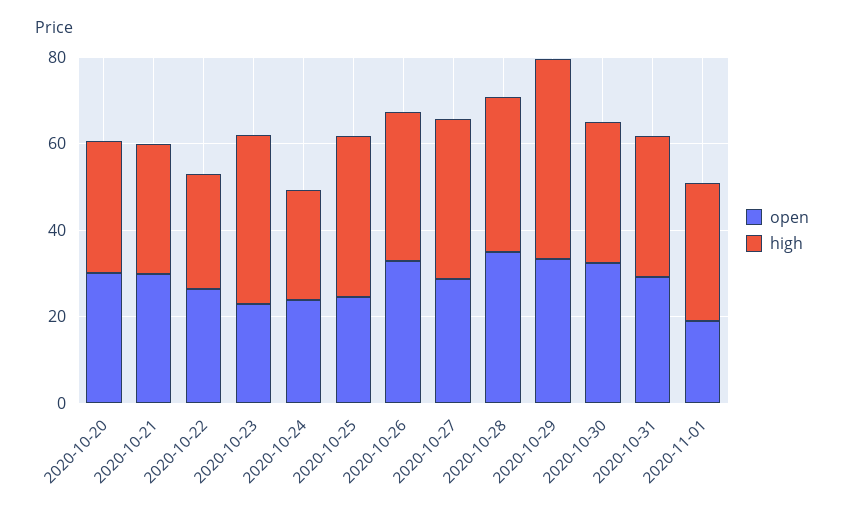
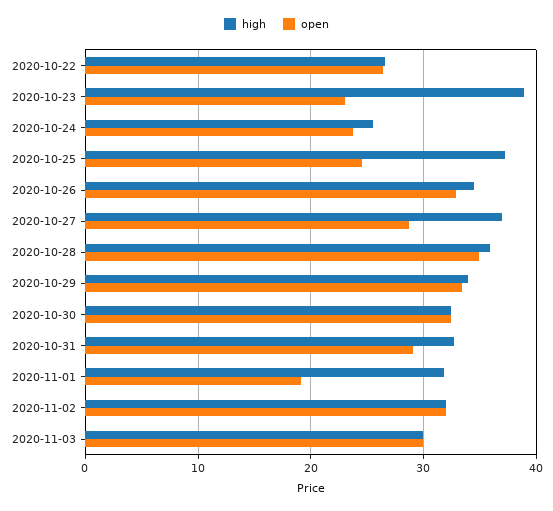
open, 2020-10-20: 30 -> none
high, 2020-10-20: 30 -> none
open, 2020-10-21: 30 -> none
high, 2020-10-21: 30 -> none
high, 2020-10-29: 45 -> 34
high, 2020-11-02: none -> 32
open, 2020-11-02: none -> 32
high, 2020-11-03: none -> 30
open, 2020-11-03: none -> 30

